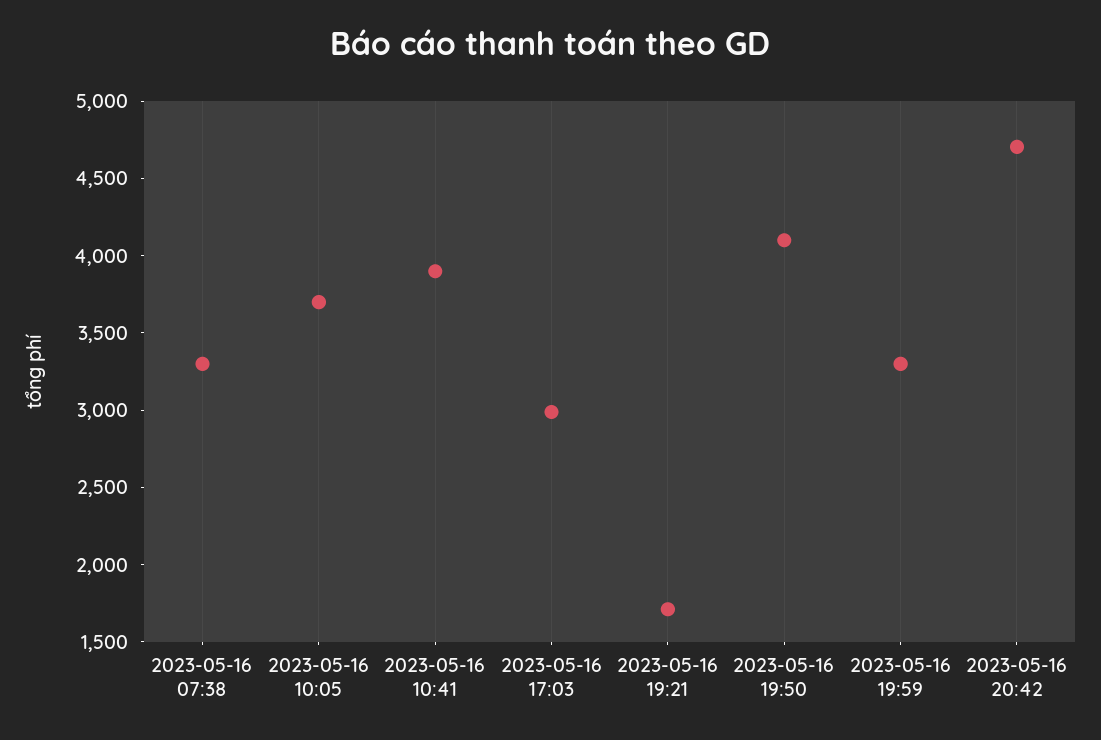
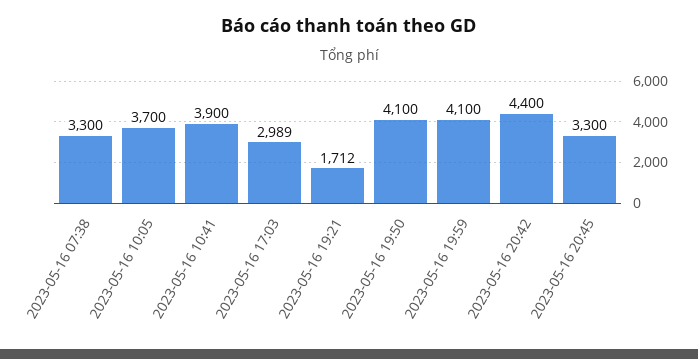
2023-05-16 19:59: 3300 -> 4100
2023-05-16 20:42: 4700 -> 4400
2023-05-16 20:45: none -> 3300

